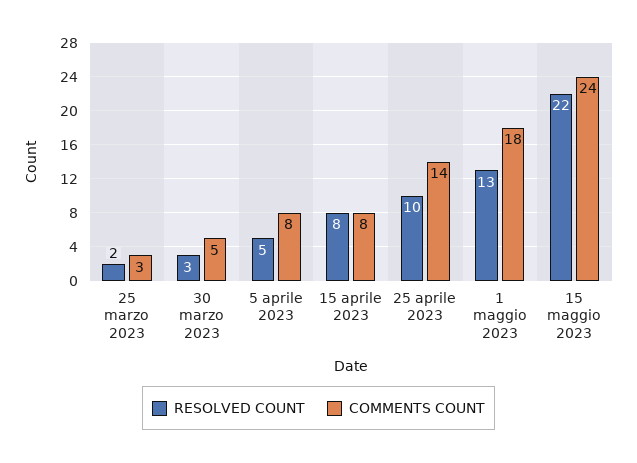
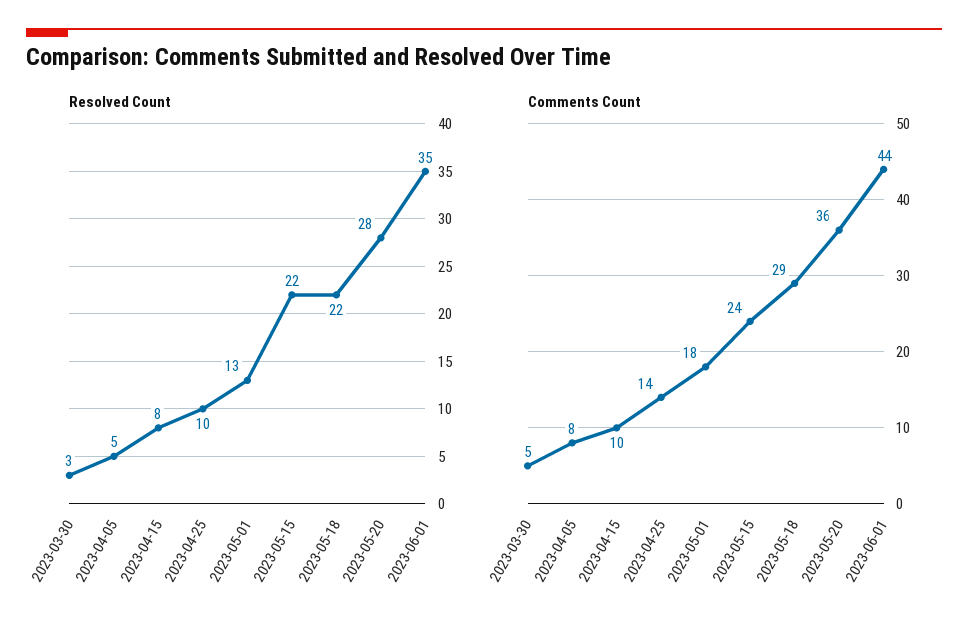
RESOLVED COUNT, 25 marzo 2023: 2 -> none
COMMENTS COUNT, 25 marzo 2023: 3 -> none
COMMENTS COUNT, 15 aprile 2023: 8 -> 10
RESOLVED COUNT, 2023-05-18: none -> 22
RESOLVED COUNT, 2023-05-20: none -> 28
RESOLVED COUNT, 2023-06-01: none -> 35
COMMENTS COUNT, 2023-05-18: none -> 29
COMMENTS COUNT, 2023-05-20: none -> 36
COMMENTS COUNT, 2023-06-01: none -> 44

